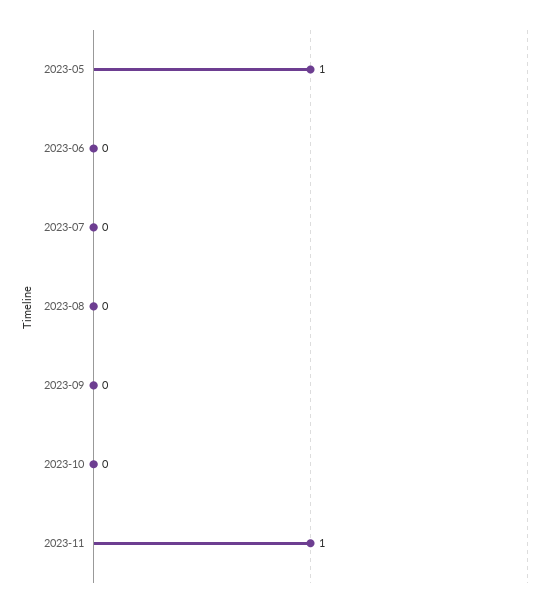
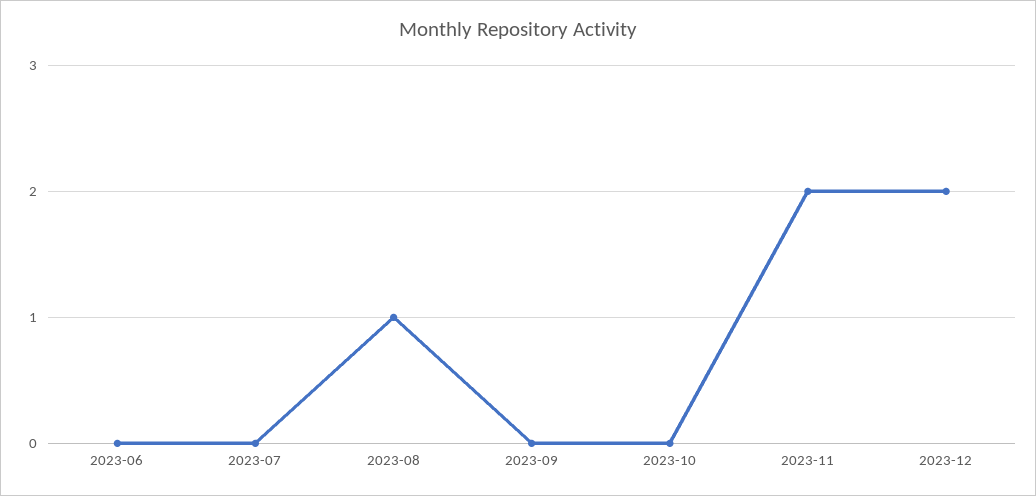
2023-05: 1 -> none
2023-08: 0 -> 1
2023-11: 1 -> 2
2023-12: none -> 2

